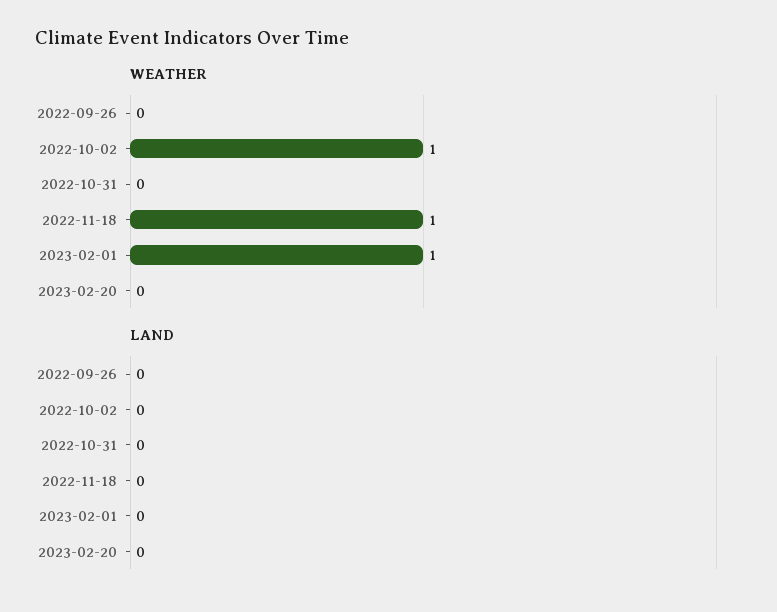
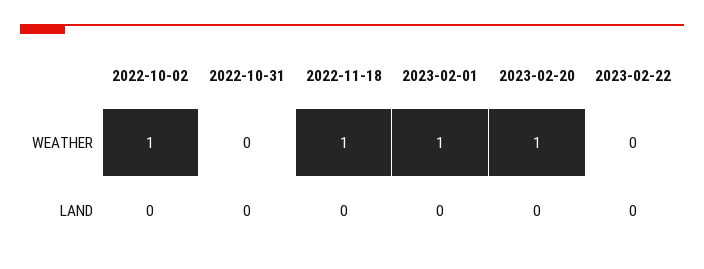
WEATHER, 2022-09-26: 0 -> none
WEATHER, 2023-02-20: 0 -> 1
LAND, 2022-09-26: 0 -> none
WEATHER, 2023-02-22: none -> 0
LAND, 2023-02-22: none -> 0

